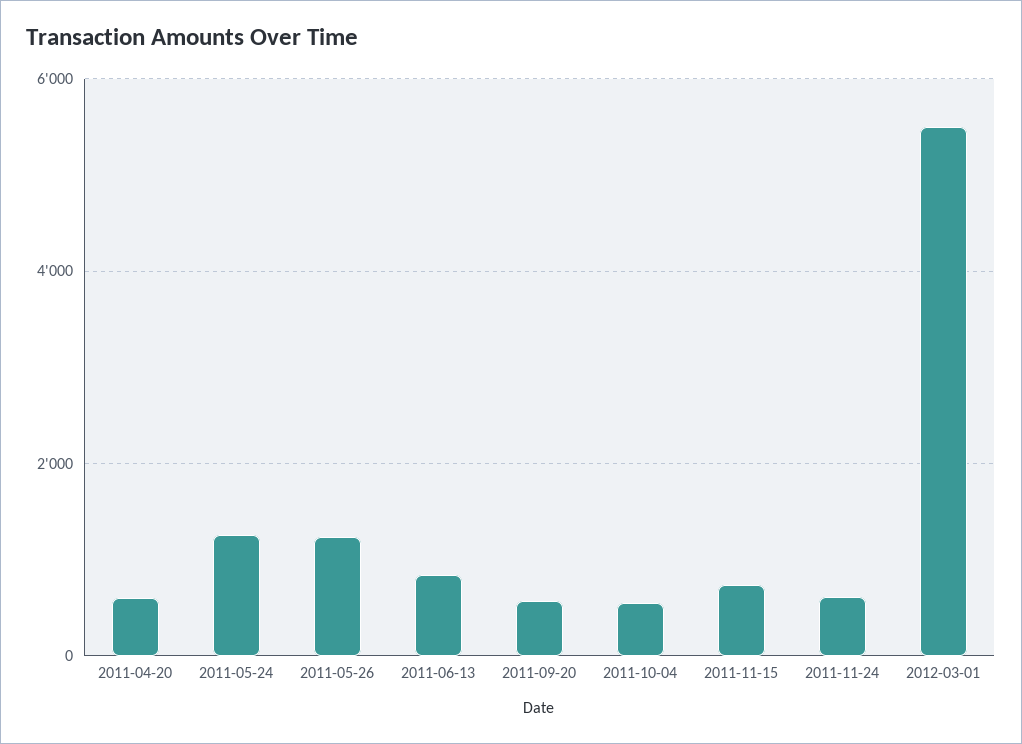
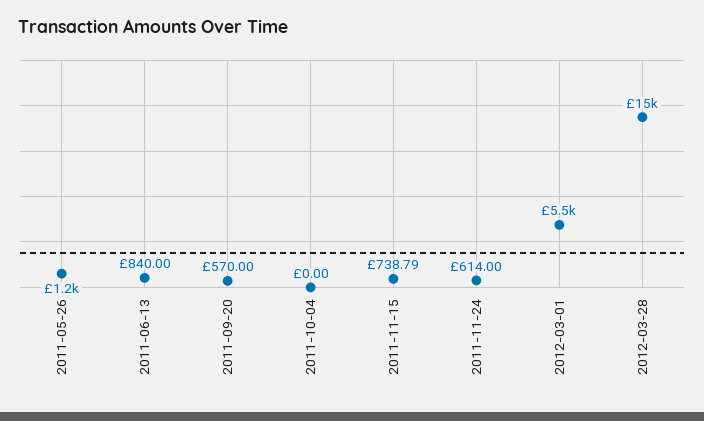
2011-04-20: 600 -> none
2011-05-24: 1200 -> none
2011-10-04: 600 -> 0
2012-03-28: none -> 15000

